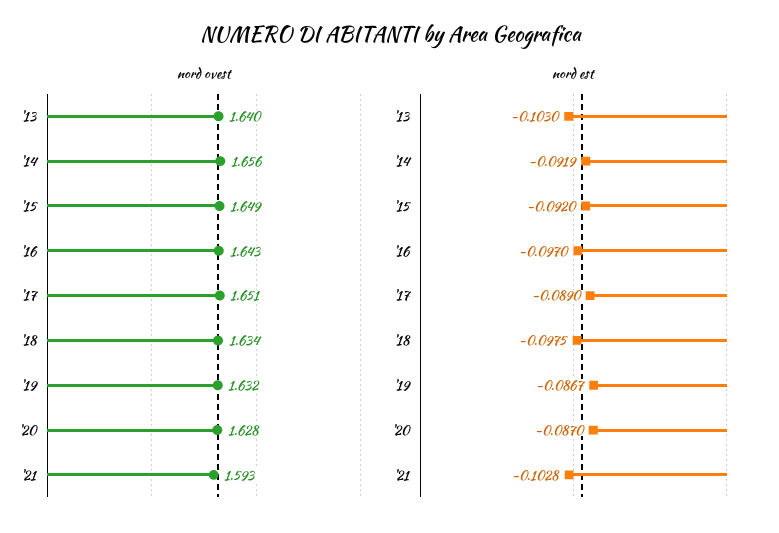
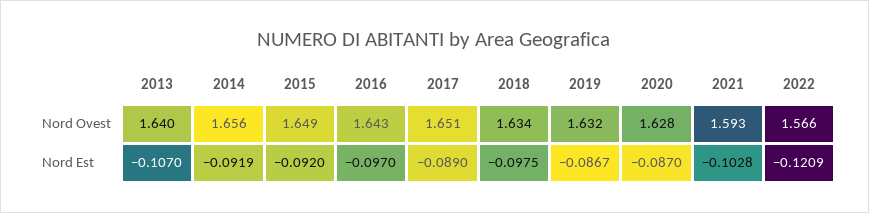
nord est, '13: -0.103 -> -0.107
nord ovest, 2022: none -> 1.566
nord est, 2022: none -> -0.1209

